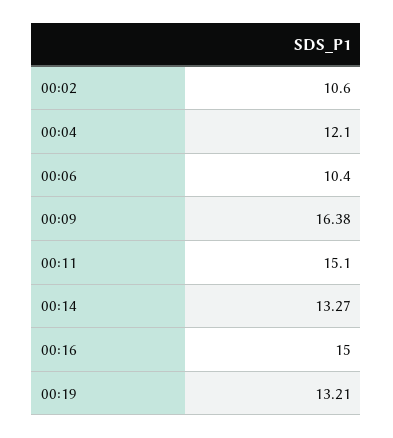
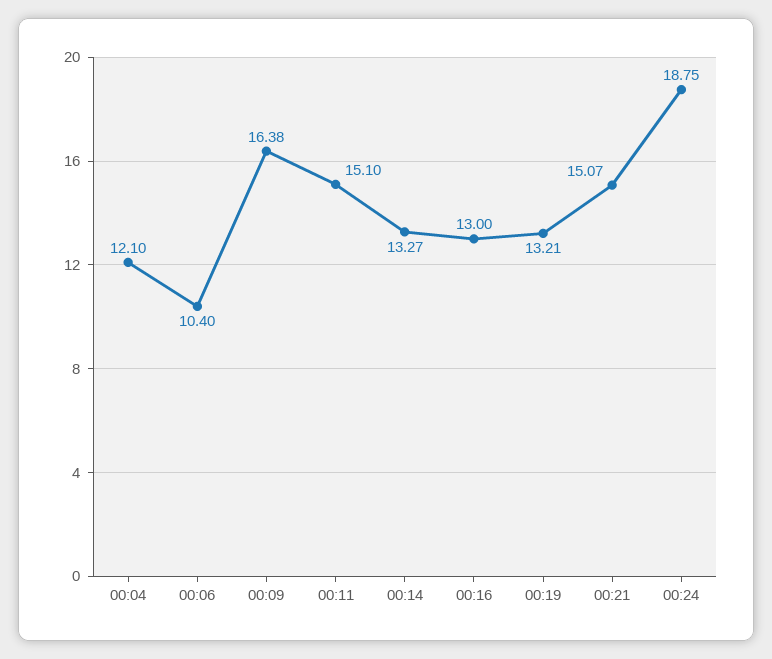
00:02: 10.6 -> none
00:16: 15 -> 13
00:21: none -> 15.07
00:24: none -> 18.75

